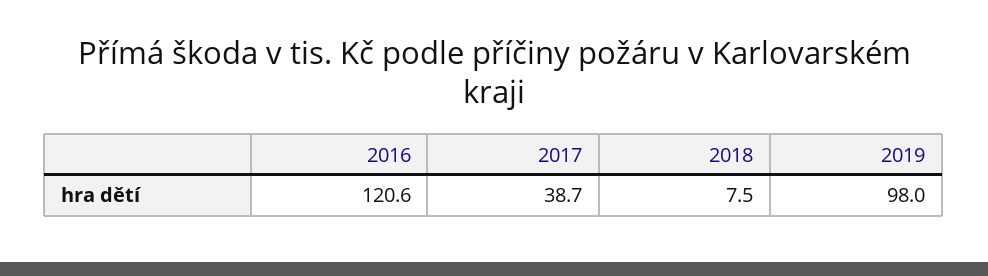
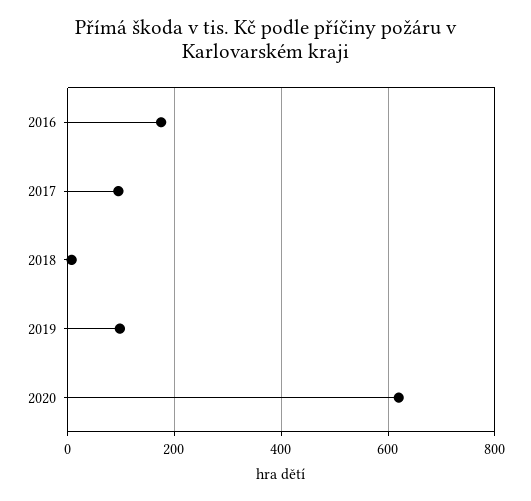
2016: 120.6 -> 180
2017: 38.7 -> 100
2020: none -> 620

